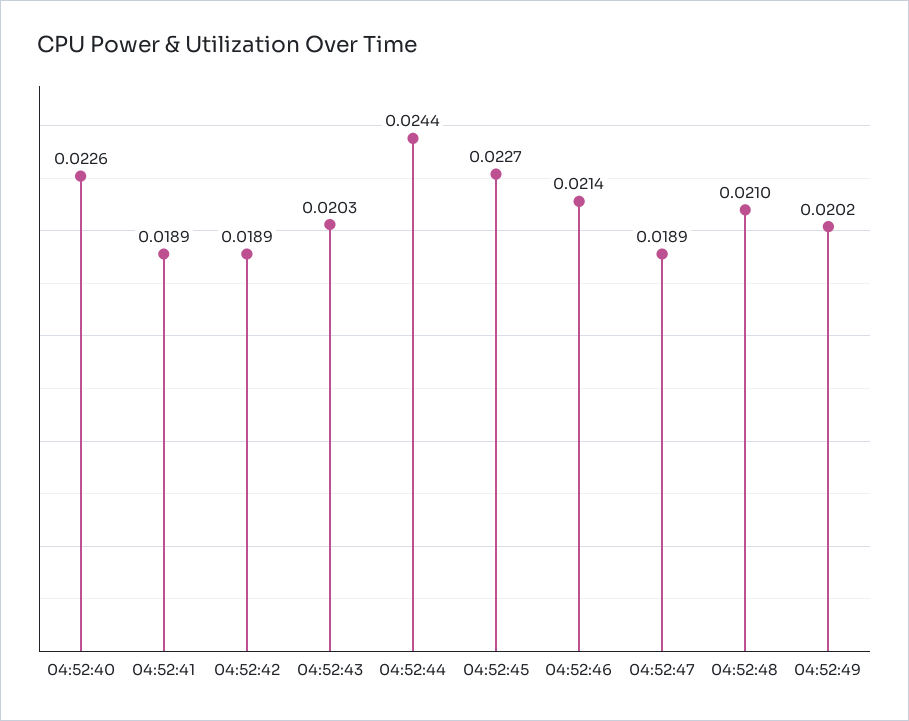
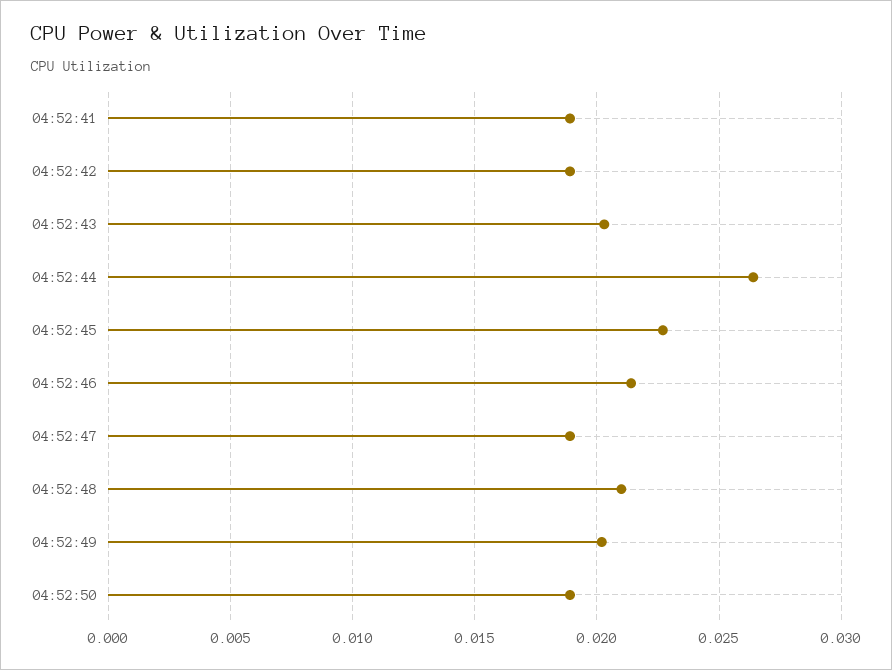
04:52:40: 0.0226 -> none
04:52:44: 0.0244 -> 0.0265
04:52:50: none -> 0.019

